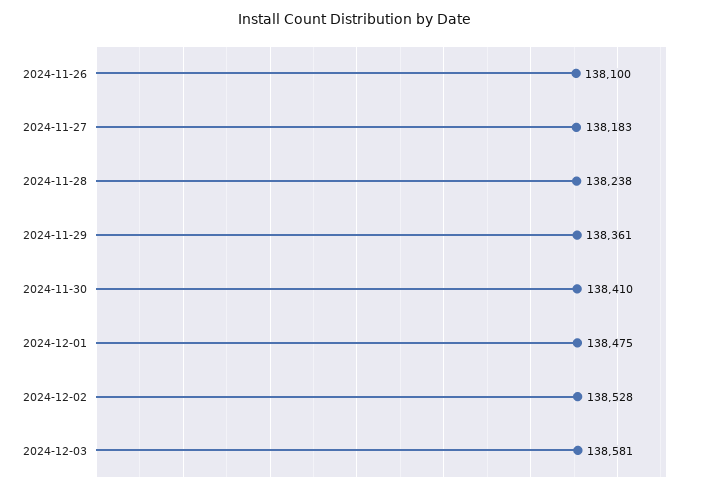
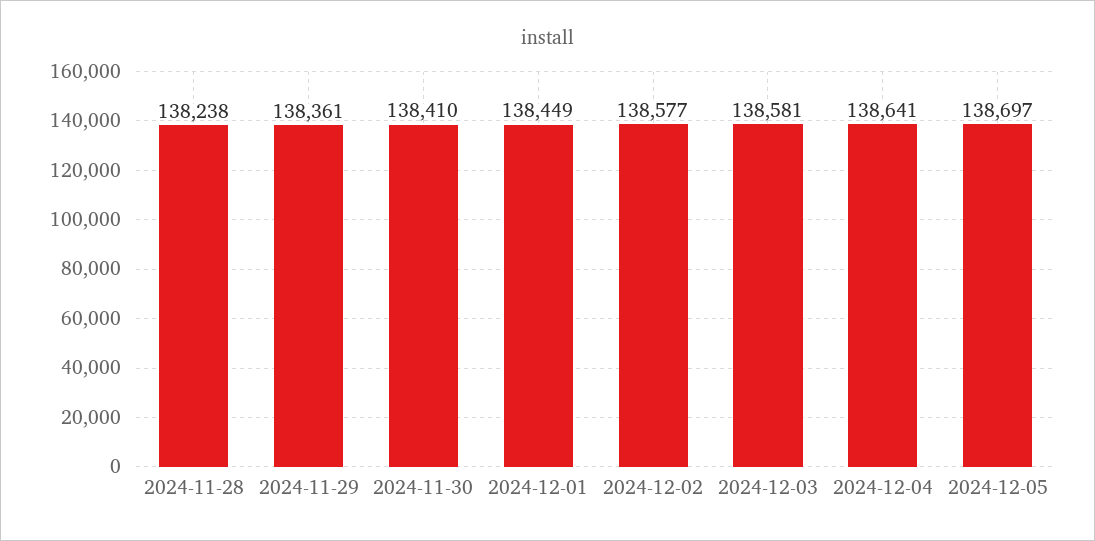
2024-11-26: 138100 -> none
2024-11-27: 138183 -> none
2024-12-01: 138475 -> 138449
2024-12-02: 138528 -> 138577
2024-12-04: none -> 138641
2024-12-05: none -> 138697

